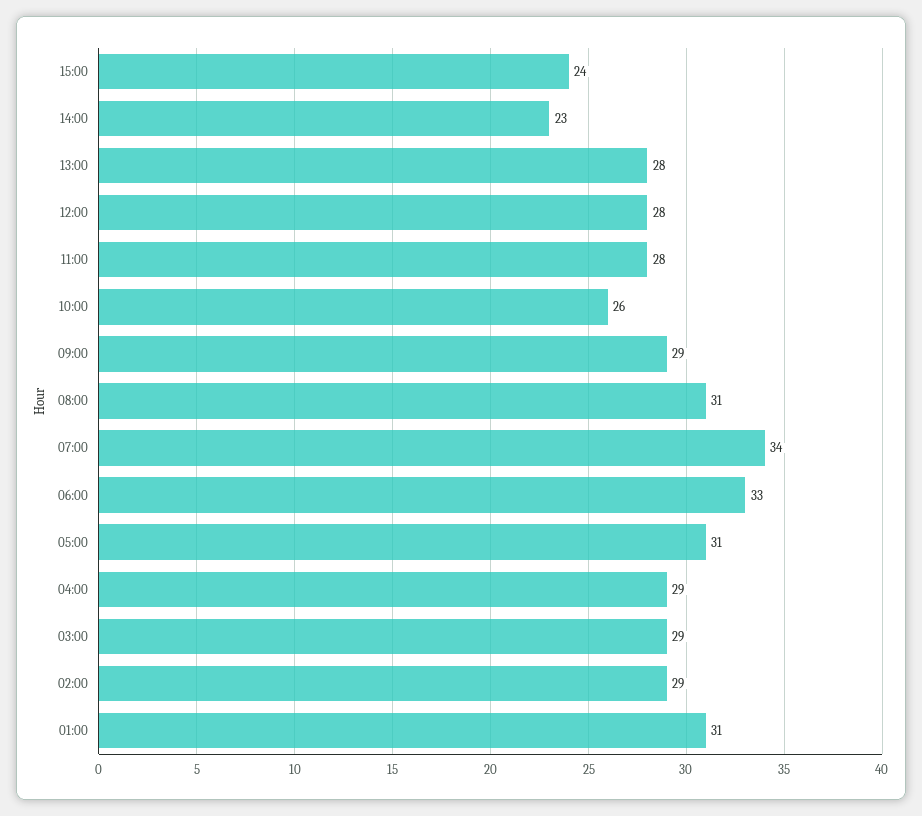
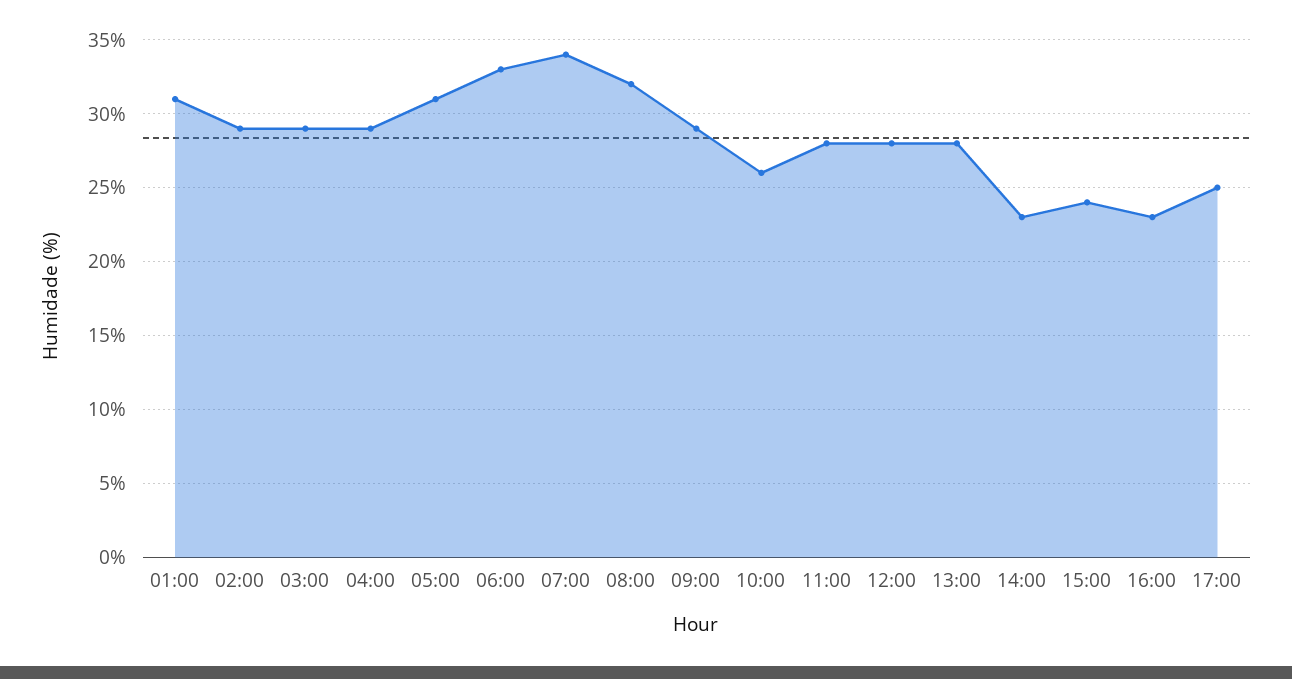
08:00: 31 -> 32
16:00: none -> 23
17:00: none -> 25

